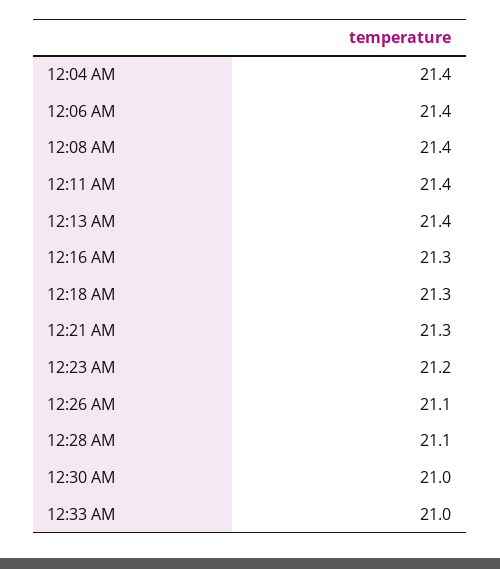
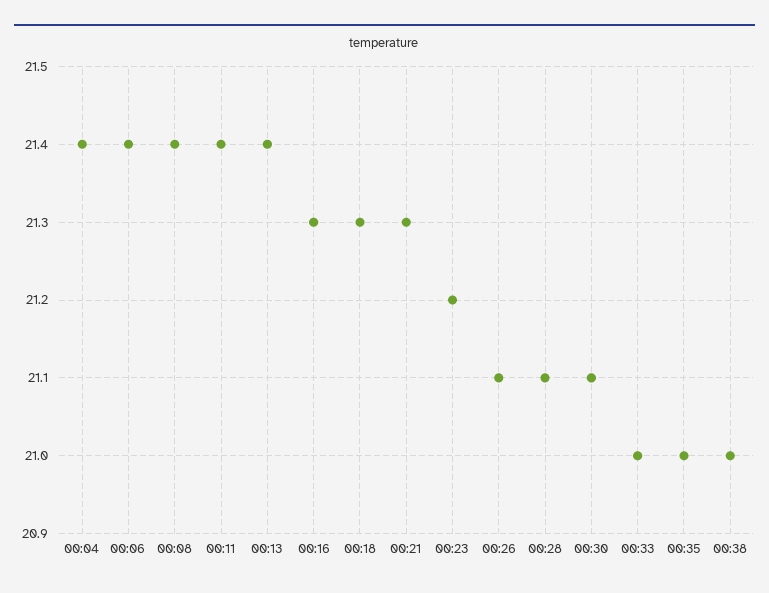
12:30 AM: 21 -> 21.1
00:35: none -> 21
00:38: none -> 21

